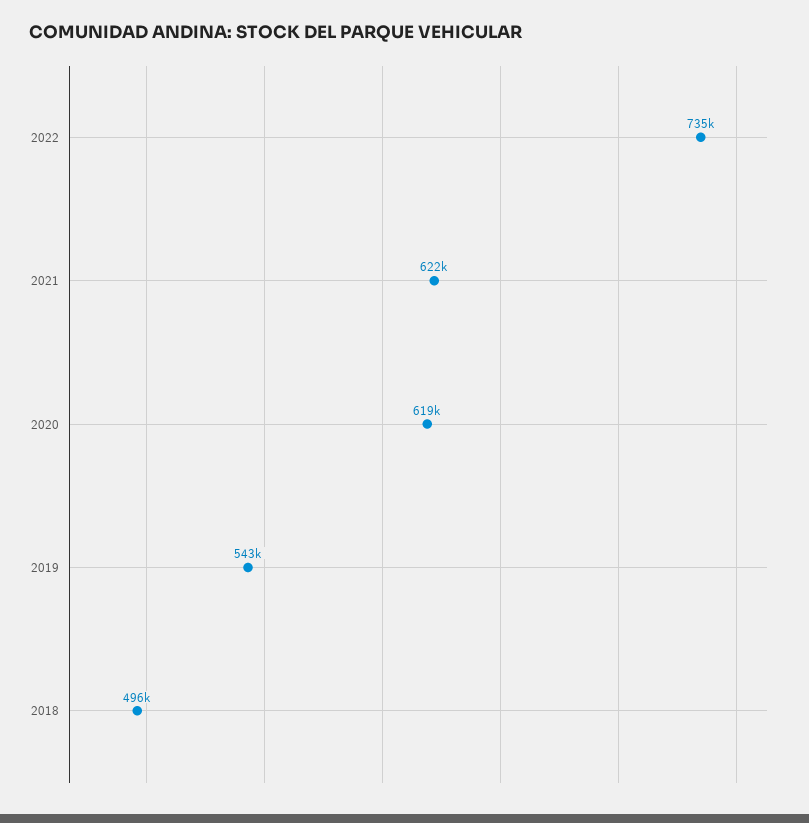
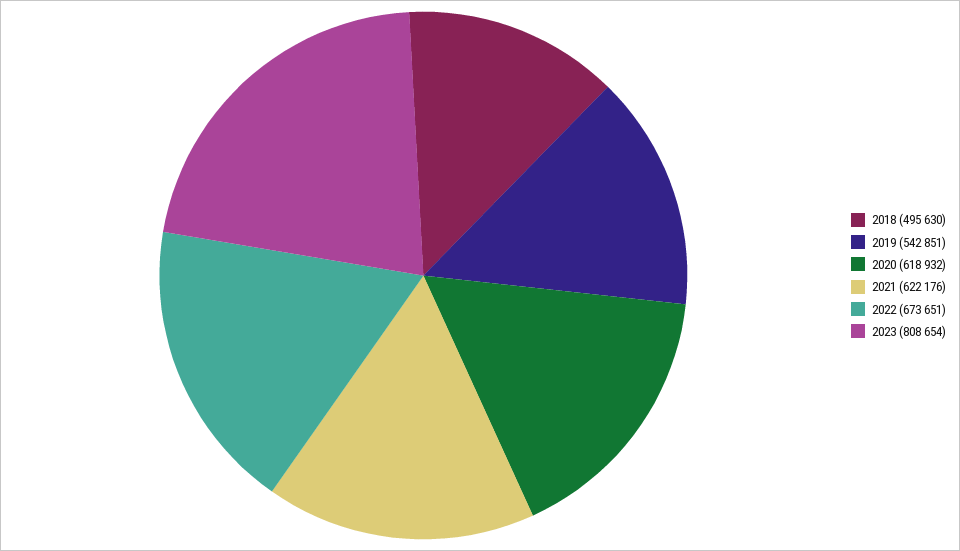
2022: 735000 -> 673651
2023: none -> 808654

